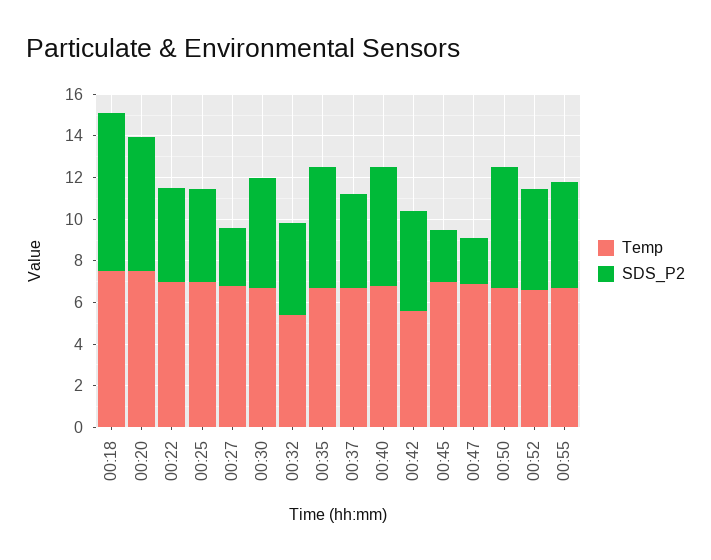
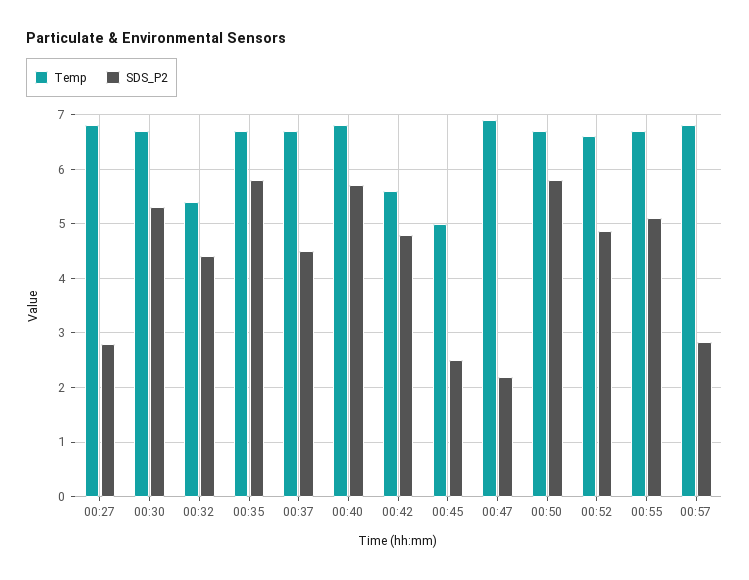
Temp, 00:18: 7.5 -> none
SDS_P2, 00:18: 7.5 -> none
Temp, 00:20: 7.5 -> none
SDS_P2, 00:20: 6.5 -> none
Temp, 00:22: 7 -> none
SDS_P2, 00:22: 4.5 -> none
Temp, 00:25: 7 -> none
SDS_P2, 00:25: 4.5 -> none
Temp, 00:45: 7 -> 5
Temp, 00:57: none -> 6.8
SDS_P2, 00:57: none -> 2.8

